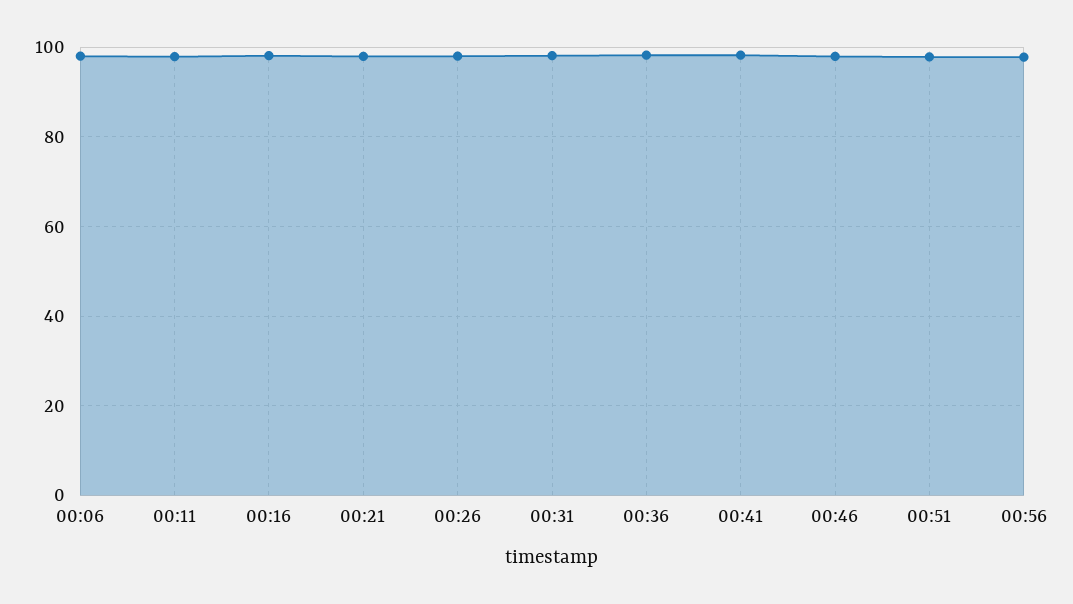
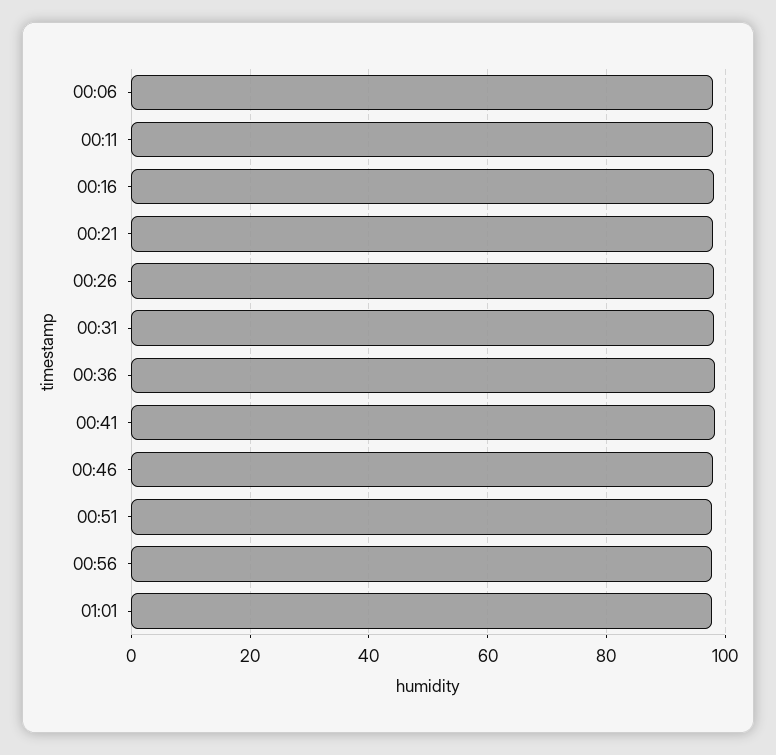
01:01: none -> 98

